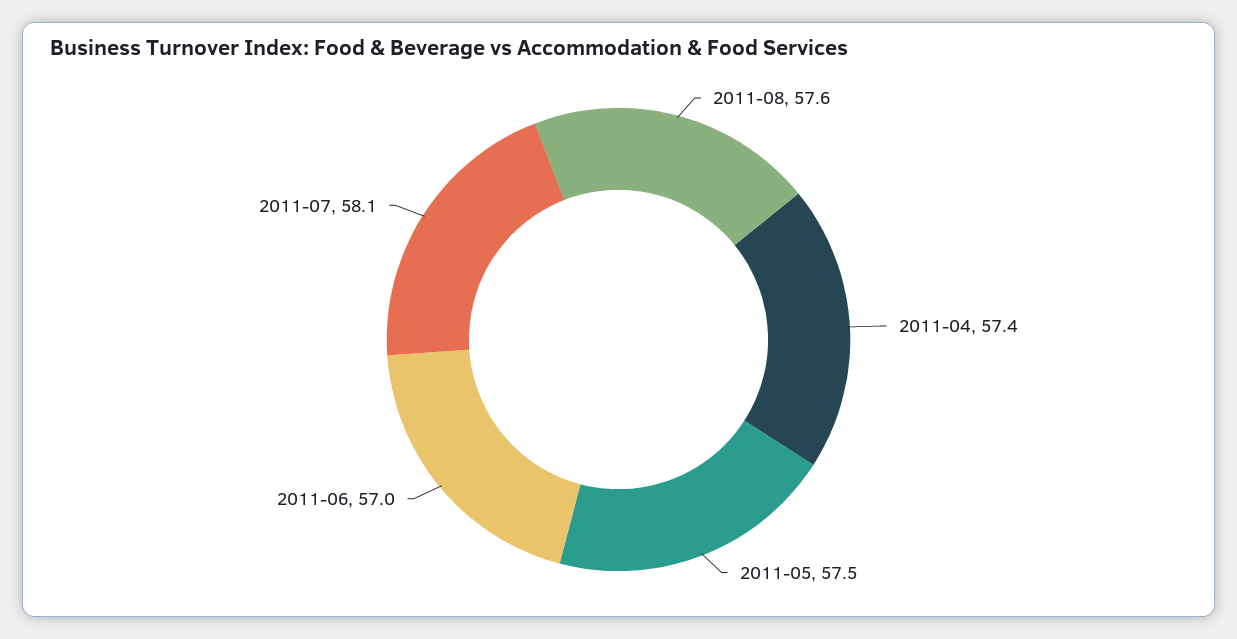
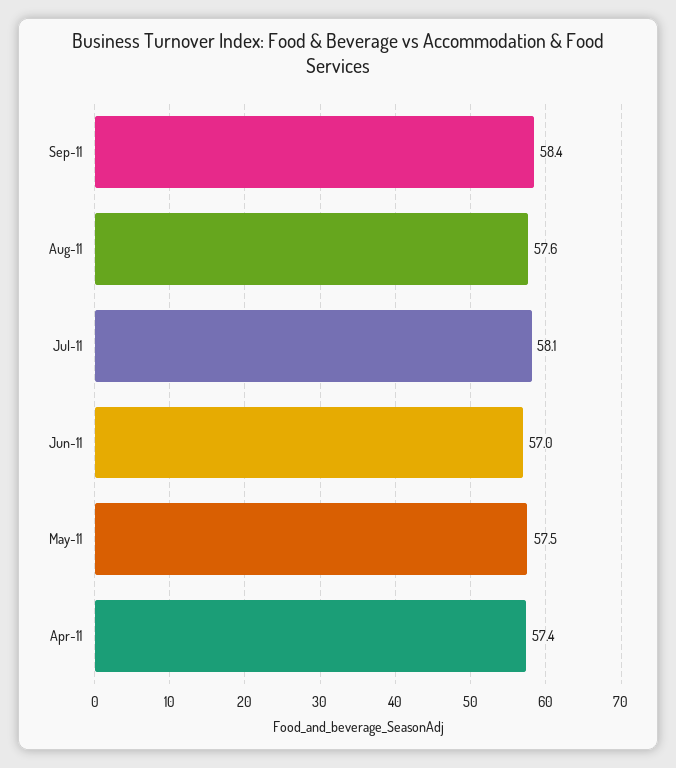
Sep-11: none -> 58.4

